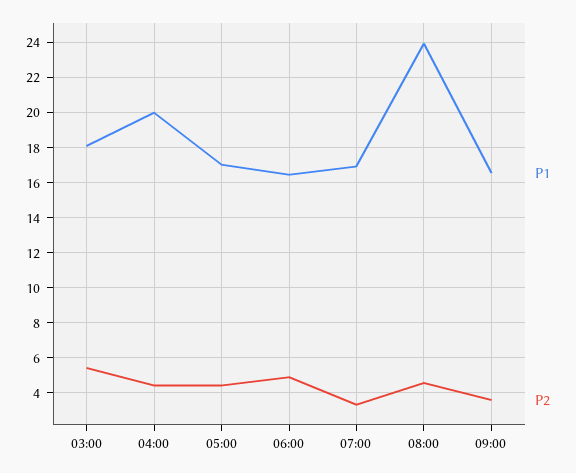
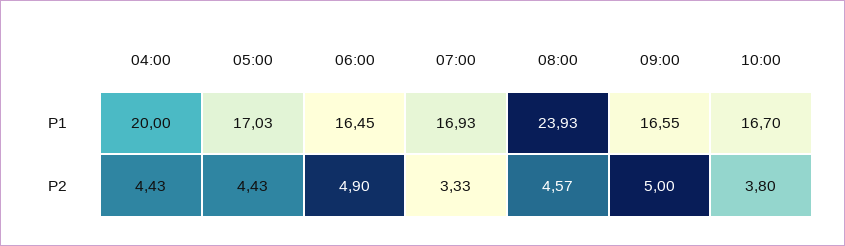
P1, 03:00: 18 -> none
P2, 03:00: 5.5 -> none
P2, 09:00: 3.5 -> 5
P1, 10:00: none -> 16.7
P2, 10:00: none -> 3.8

